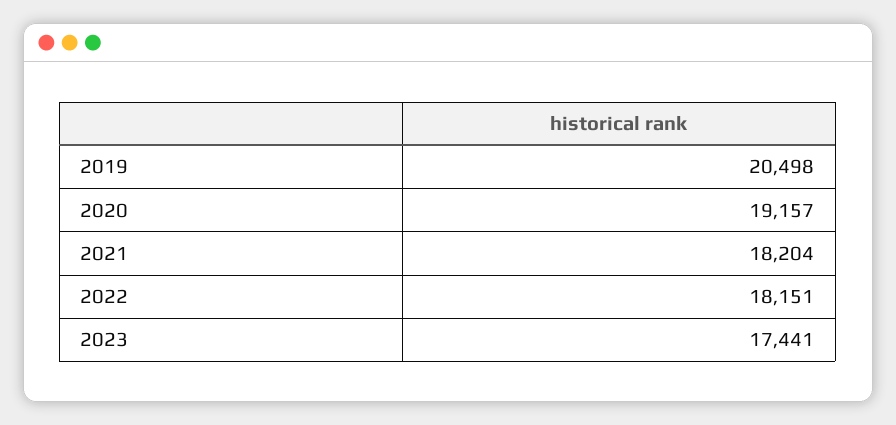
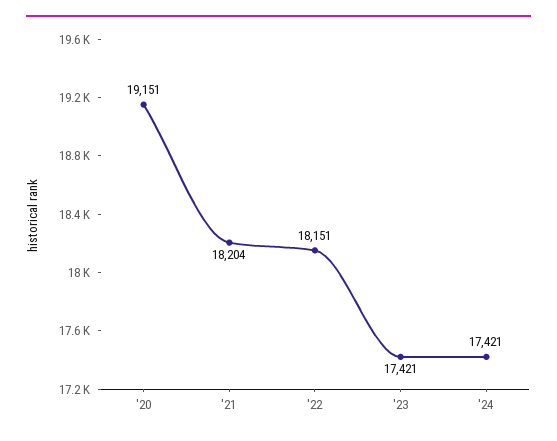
2019: 20498 -> none
2020: 19157 -> 19151
2023: 17441 -> 17421
'24: none -> 17421

